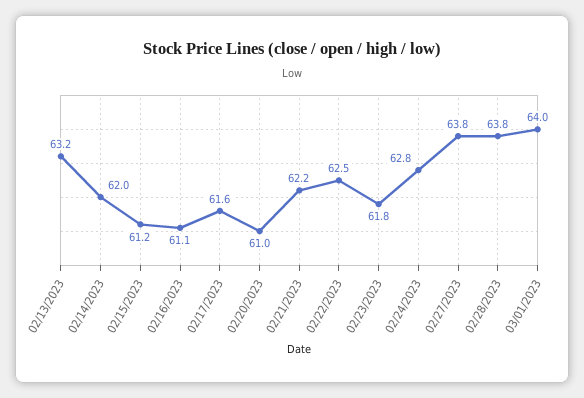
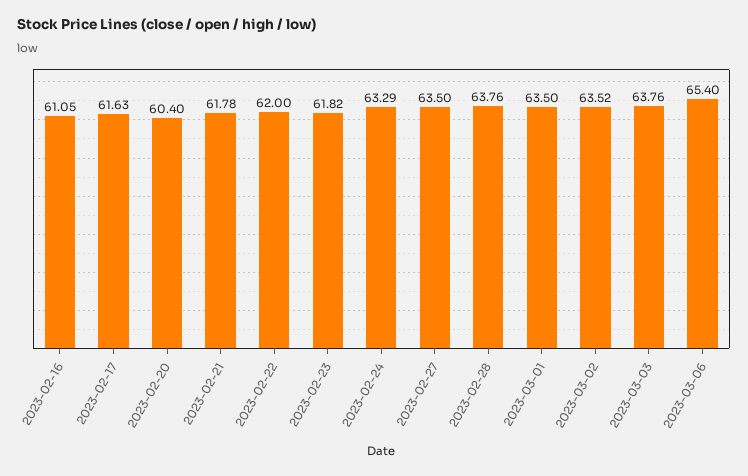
02/13/2023: 63.2 -> none
02/14/2023: 62 -> none
02/15/2023: 61.2 -> none
02/20/2023: 61 -> 60.4
02/21/2023: 62.2 -> 61.78
02/22/2023: 62.5 -> 62
02/24/2023: 62.8 -> 63.29
02/27/2023: 63.8 -> 63.5
03/01/2023: 64 -> 63.5
2023-03-02: none -> 63.52
2023-03-03: none -> 63.76
2023-03-06: none -> 65.4

